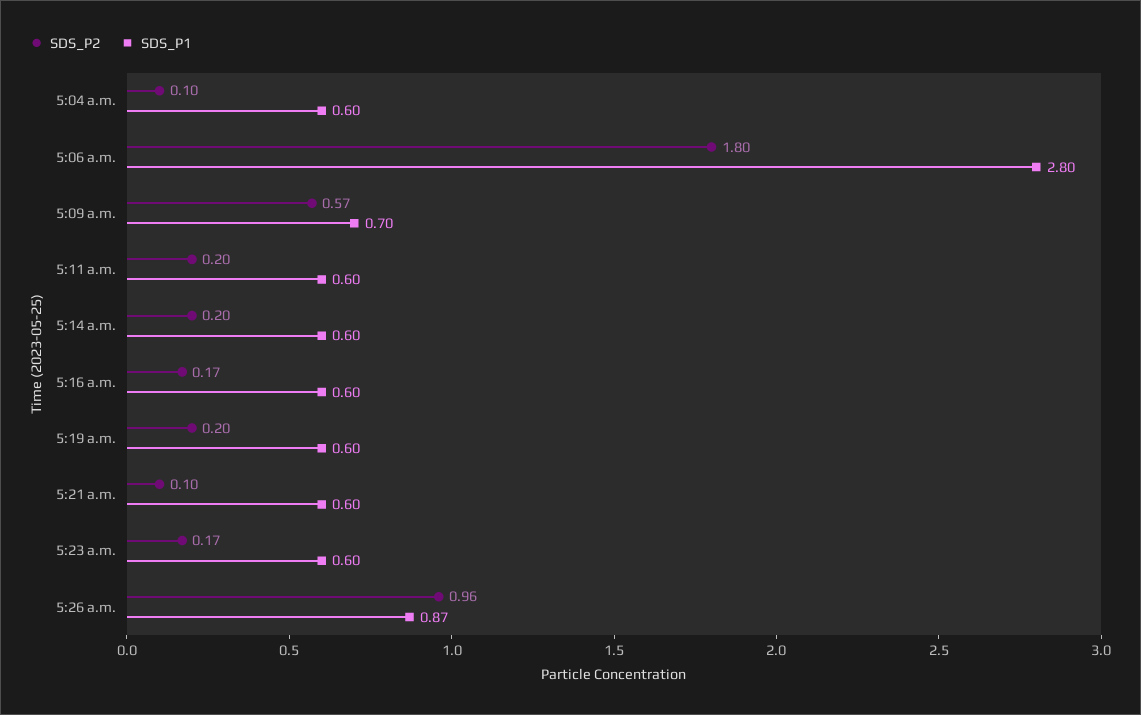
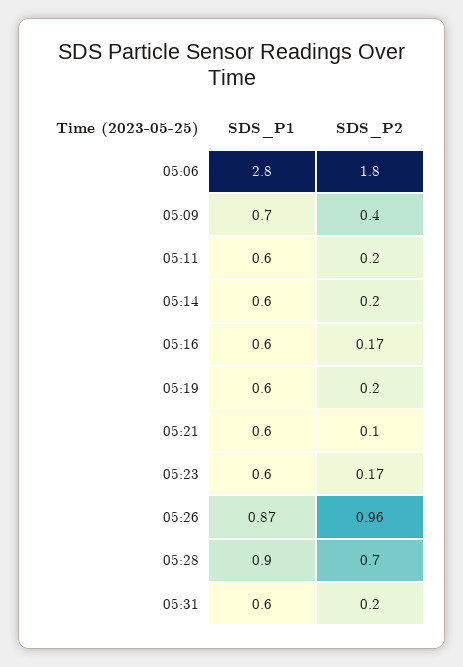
SDS_P2, 5:04 a.m.: 0.1 -> none
SDS_P1, 5:04 a.m.: 0.6 -> none
SDS_P2, 5:09 a.m.: 0.57 -> 0.4
SDS_P1, 05:28: none -> 0.9
SDS_P2, 05:28: none -> 0.7
SDS_P1, 05:31: none -> 0.6
SDS_P2, 05:31: none -> 0.2

